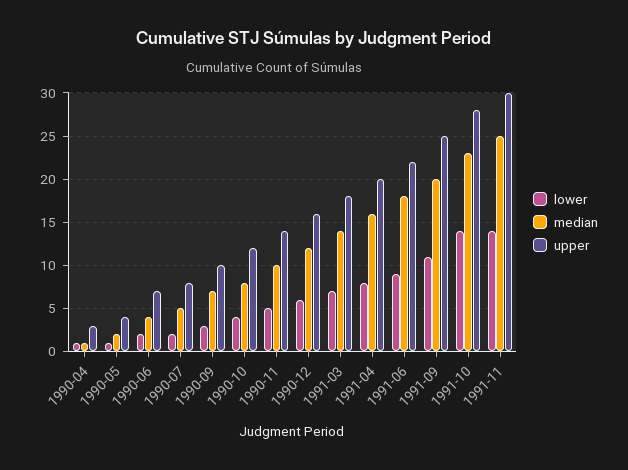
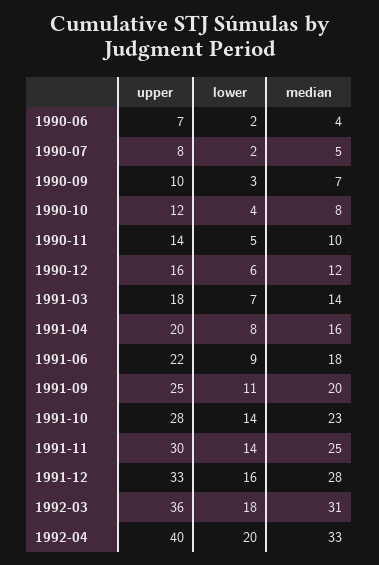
lower, 1990-04: 1 -> none
median, 1990-04: 1 -> none
upper, 1990-04: 3 -> none
lower, 1990-05: 1 -> none
median, 1990-05: 2 -> none
upper, 1990-05: 4 -> none
upper, 1991-12: none -> 33
lower, 1991-12: none -> 16
median, 1991-12: none -> 28
upper, 1992-03: none -> 36
lower, 1992-03: none -> 18
median, 1992-03: none -> 31
upper, 1992-04: none -> 40
lower, 1992-04: none -> 20
median, 1992-04: none -> 33

